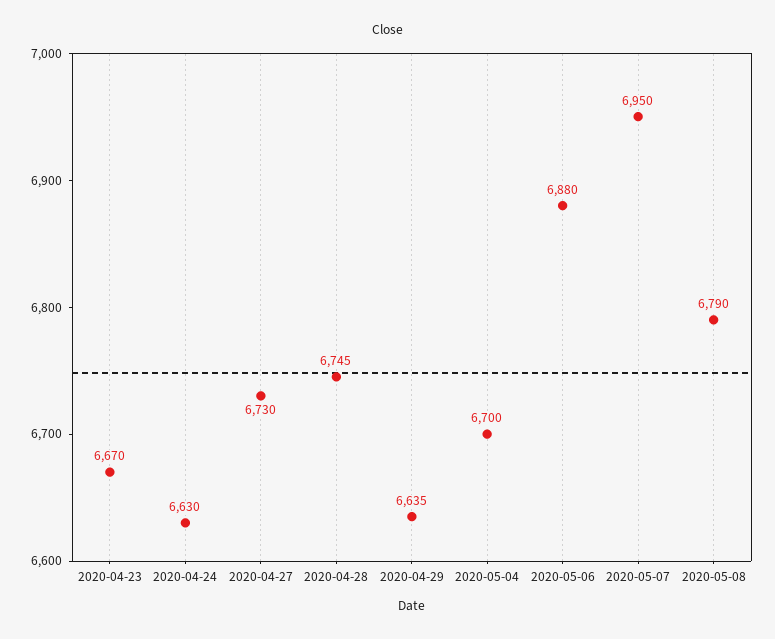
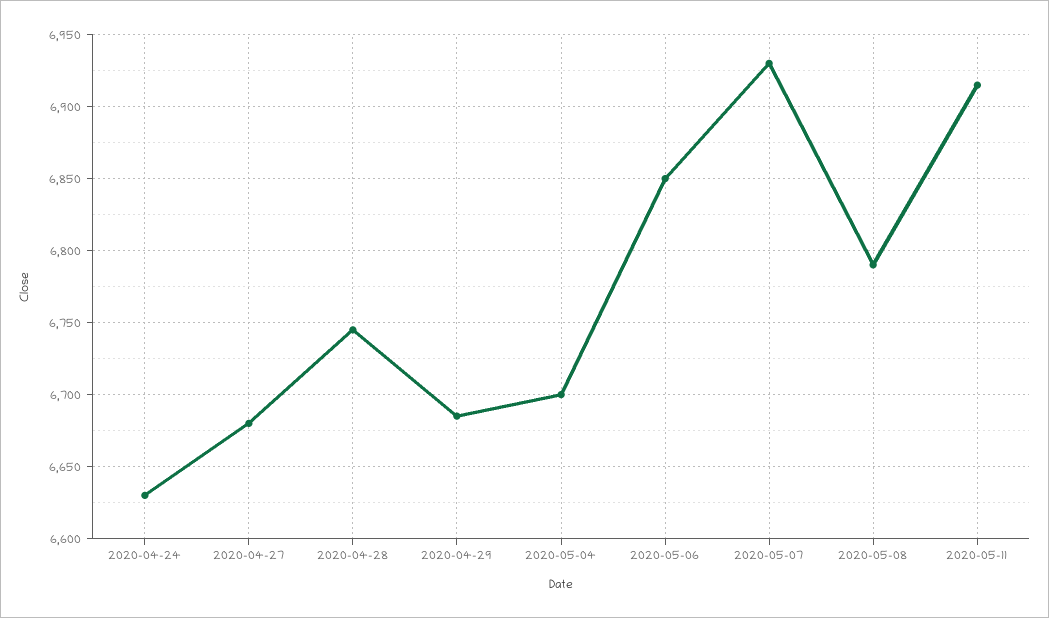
2020-04-23: 6670 -> none
2020-04-27: 6730 -> 6680
2020-04-29: 6635 -> 6685
2020-05-06: 6880 -> 6850
2020-05-07: 6950 -> 6930
2020-05-11: none -> 6915

